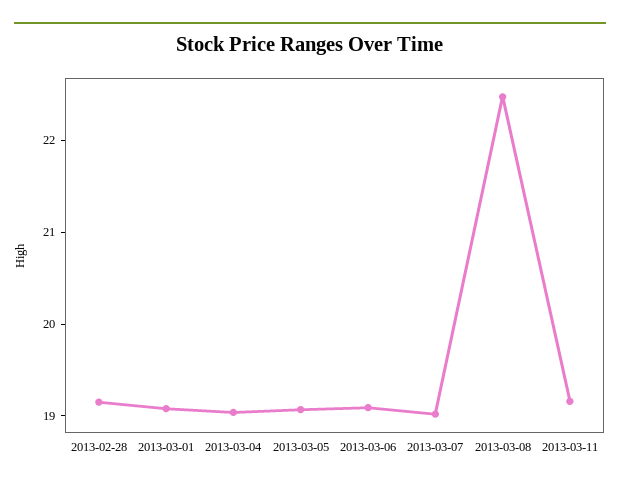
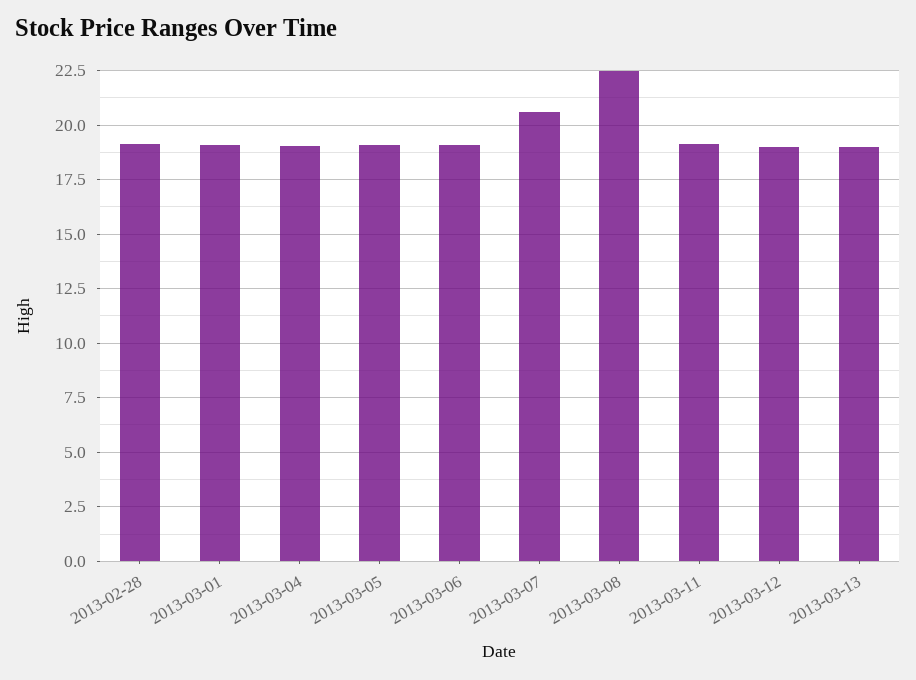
2013-03-07: 19 -> 20.5
2013-03-12: none -> 19
2013-03-13: none -> 19

